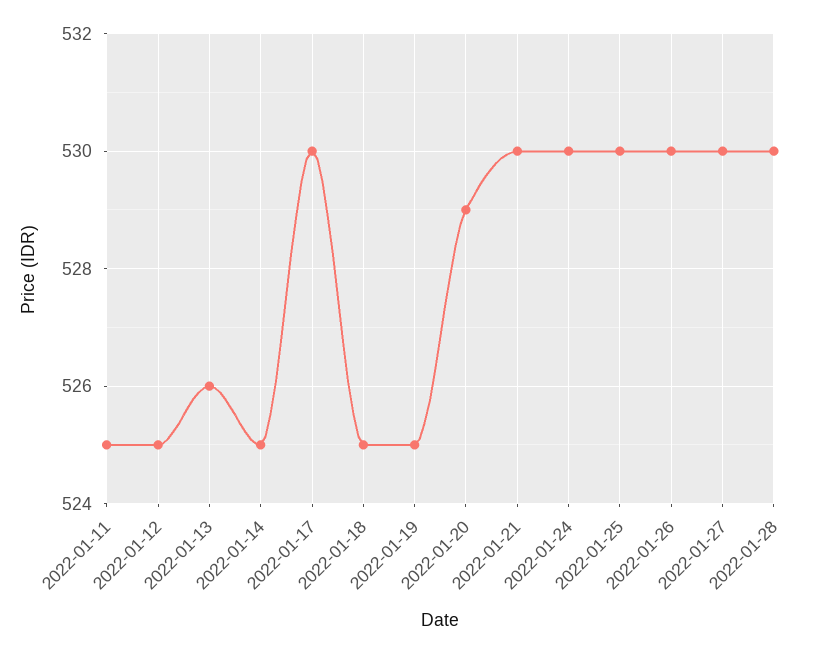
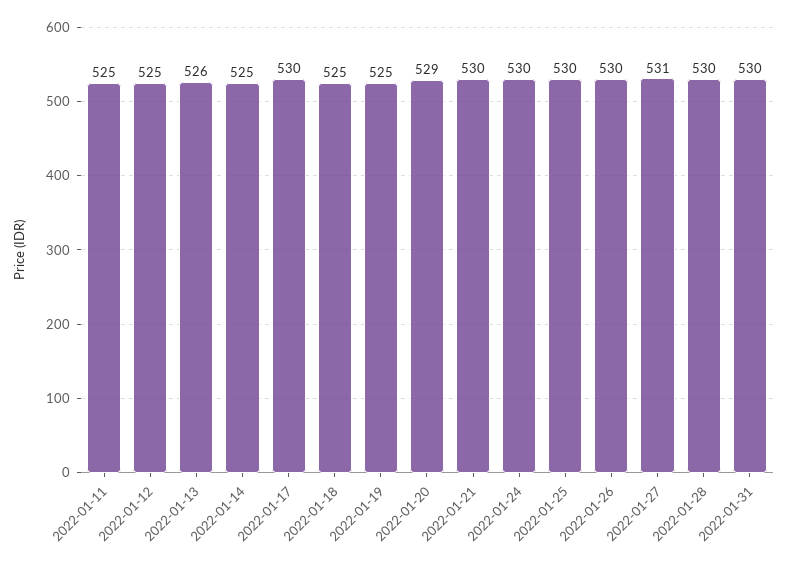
2022-01-27: 530 -> 531
2022-01-31: none -> 530

